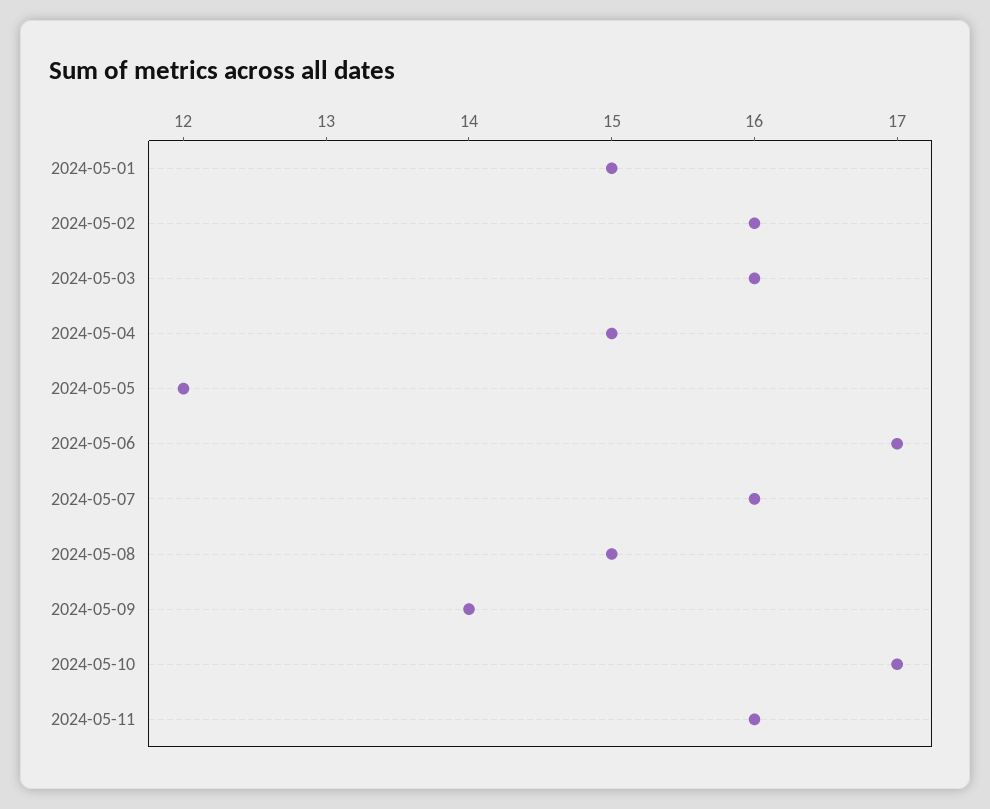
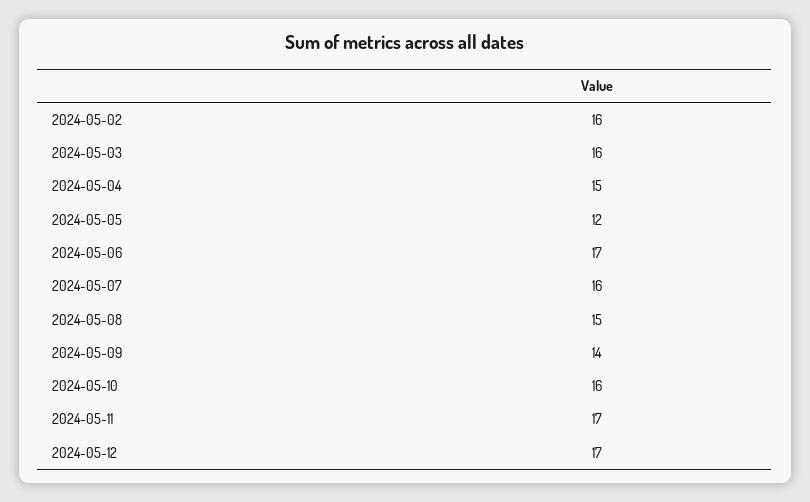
2024-05-01: 15 -> none
2024-05-10: 17 -> 16
2024-05-11: 16 -> 17
2024-05-12: none -> 17

